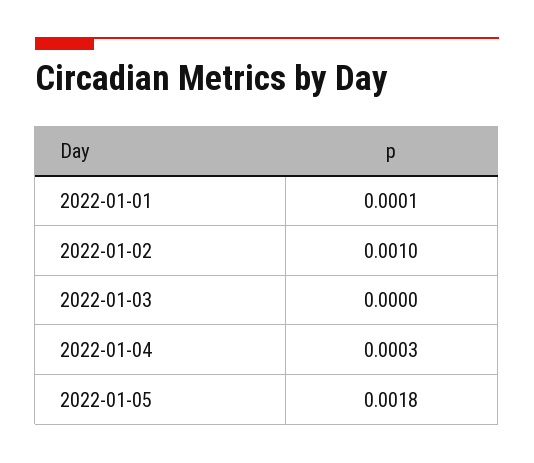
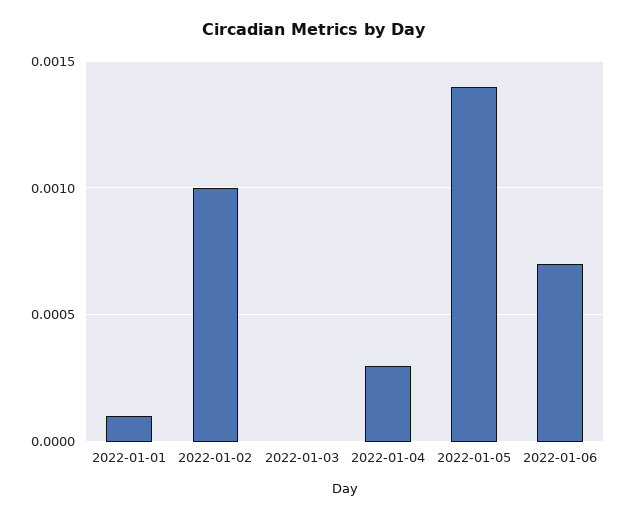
2022-01-05: 0.0018 -> 0.0014
2022-01-06: none -> 0.0007

